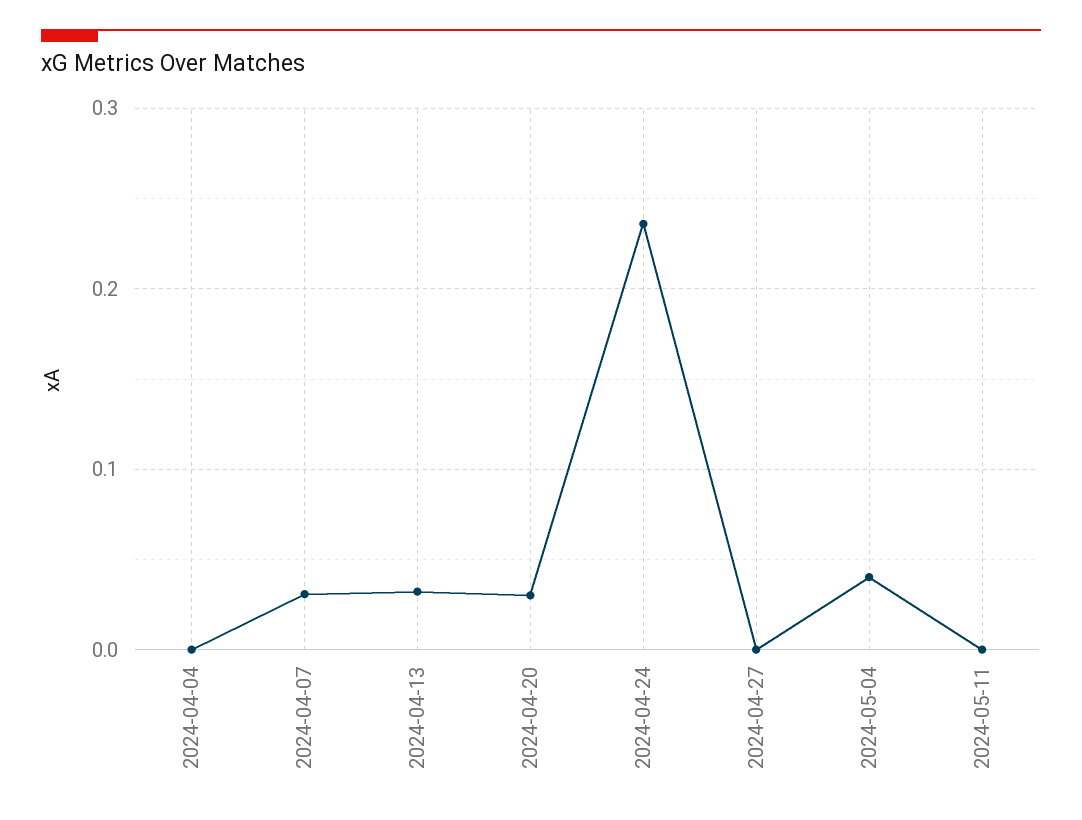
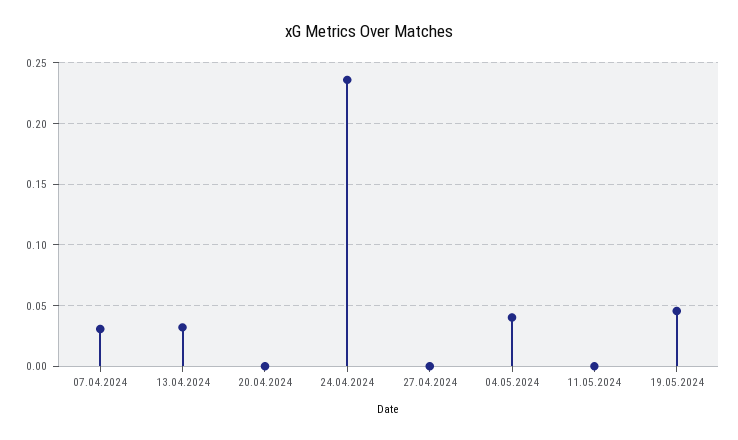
2024-04-04: 0 -> none
2024-04-20: 0.03 -> 0
19.05.2024: none -> 0.045

